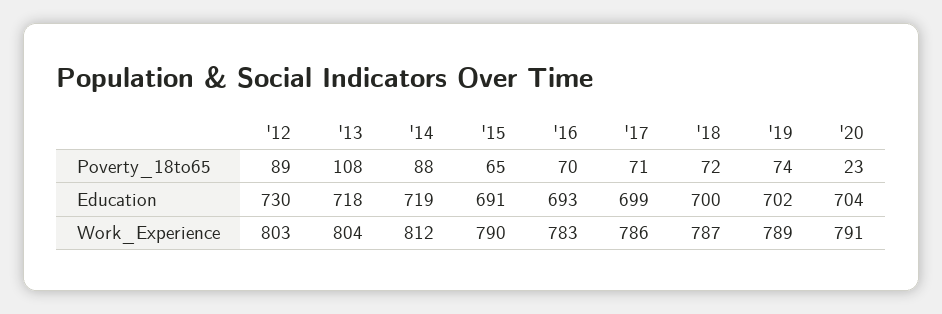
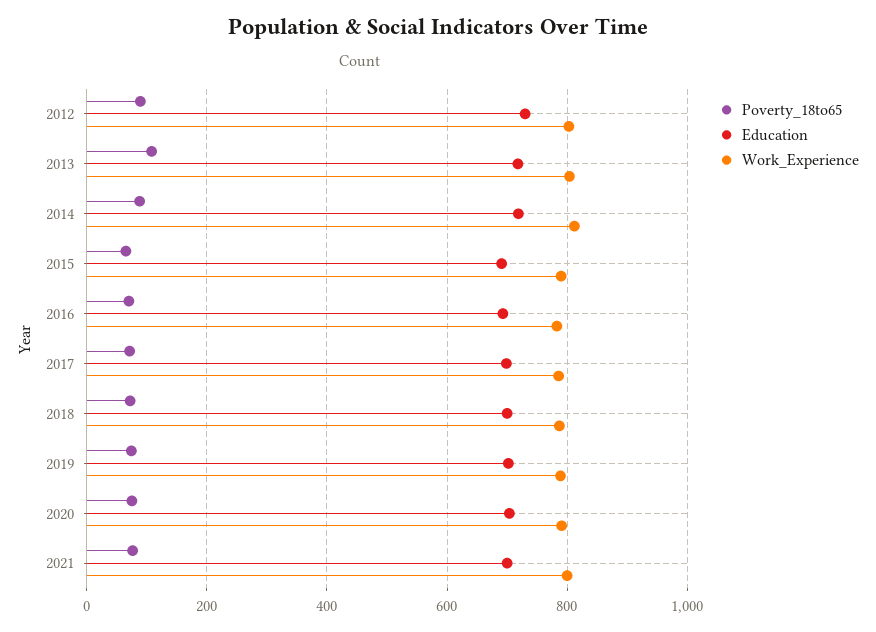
Poverty_18to65, '20: 23 -> 80
Poverty_18to65, 2021: none -> 80
Education, 2021: none -> 700
Work_Experience, 2021: none -> 800

